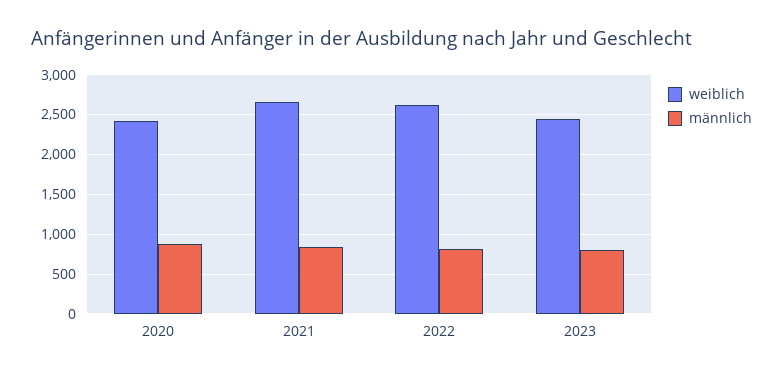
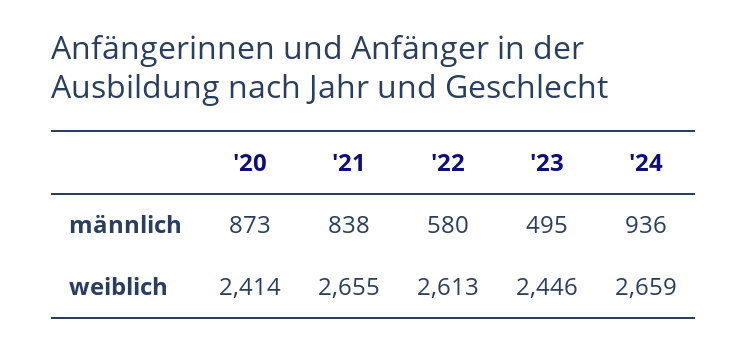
männlich, 2022: 800 -> 580
männlich, 2023: 800 -> 495
männlich, '24: none -> 936
weiblich, '24: none -> 2659

